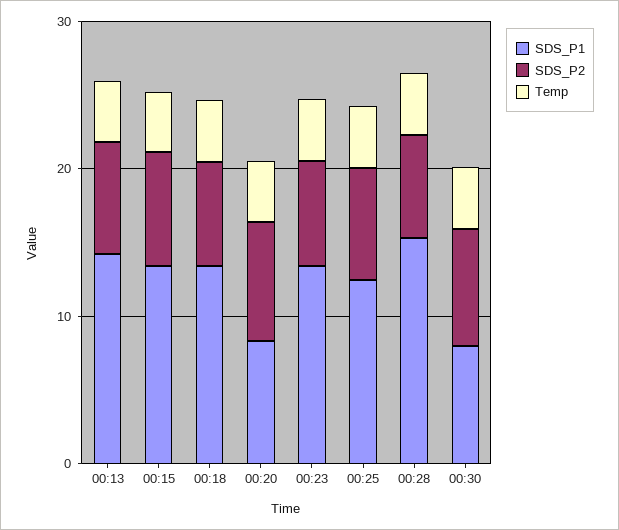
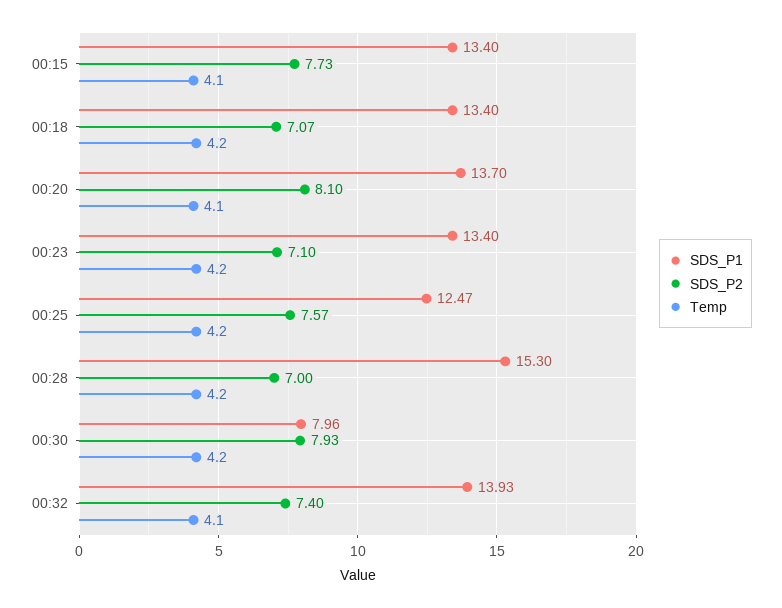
SDS_P1, 00:13: 14 -> none
SDS_P2, 00:13: 8 -> none
Temp, 00:13: 4 -> none
SDS_P1, 00:20: 8 -> 13.7
SDS_P1, 00:32: none -> 13.93
SDS_P2, 00:32: none -> 7.4
Temp, 00:32: none -> 4.1

